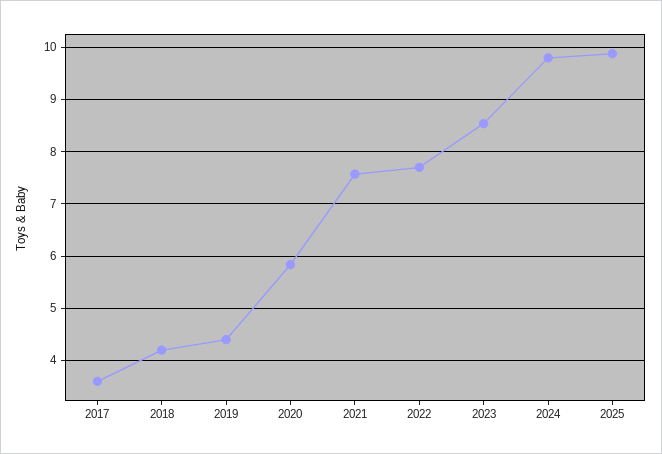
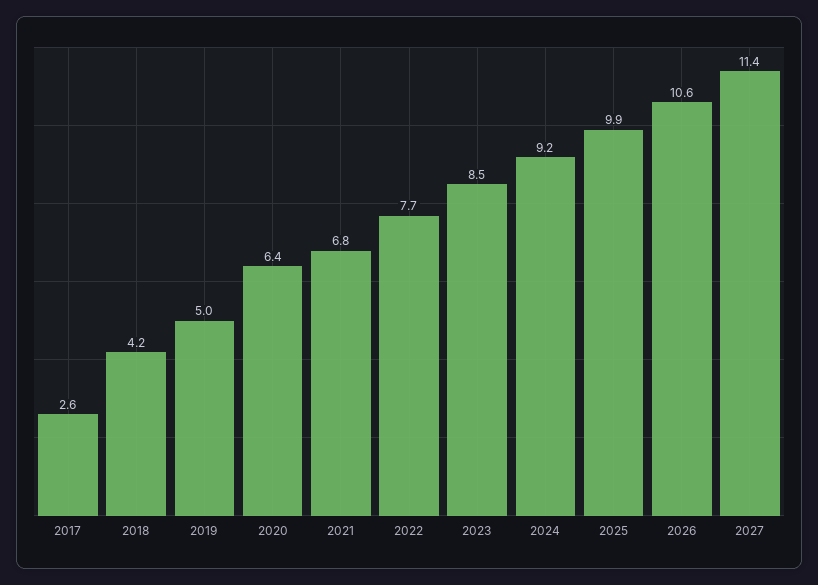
2017: 3.6 -> 2.6
2019: 4.4 -> 5
2020: 5.8 -> 6.4
2021: 7.6 -> 6.8
2024: 9.8 -> 9.2
2026: none -> 10.6
2027: none -> 11.4

